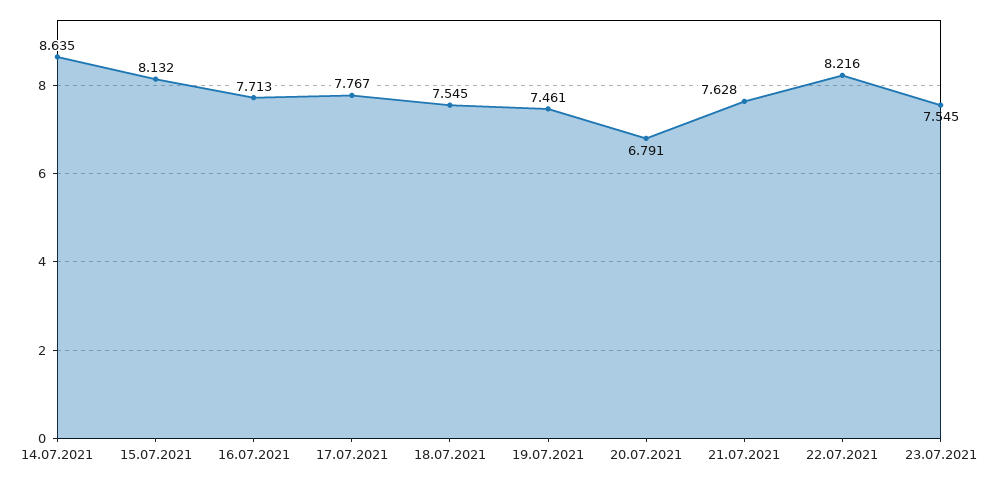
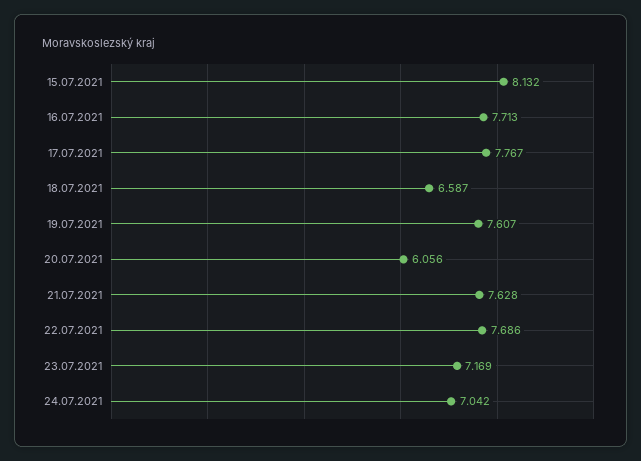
14.07.2021: 8.635 -> none
18.07.2021: 7.545 -> 6.587
19.07.2021: 7.461 -> 7.607
20.07.2021: 6.791 -> 6.056
22.07.2021: 8.216 -> 7.686
23.07.2021: 7.545 -> 7.169
24.07.2021: none -> 7.042

